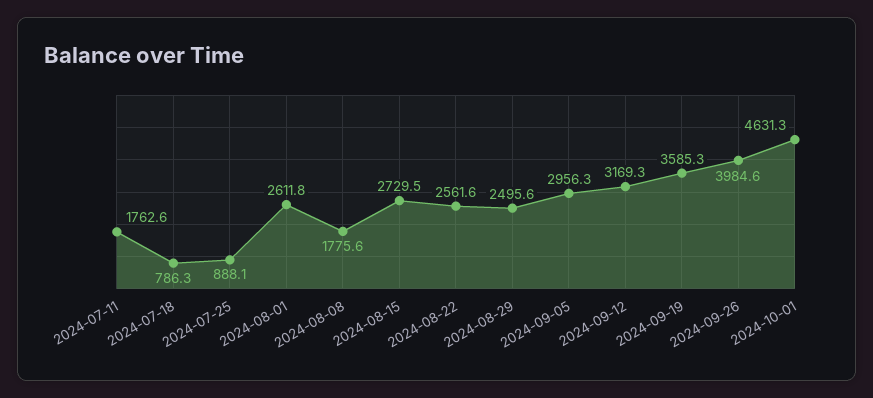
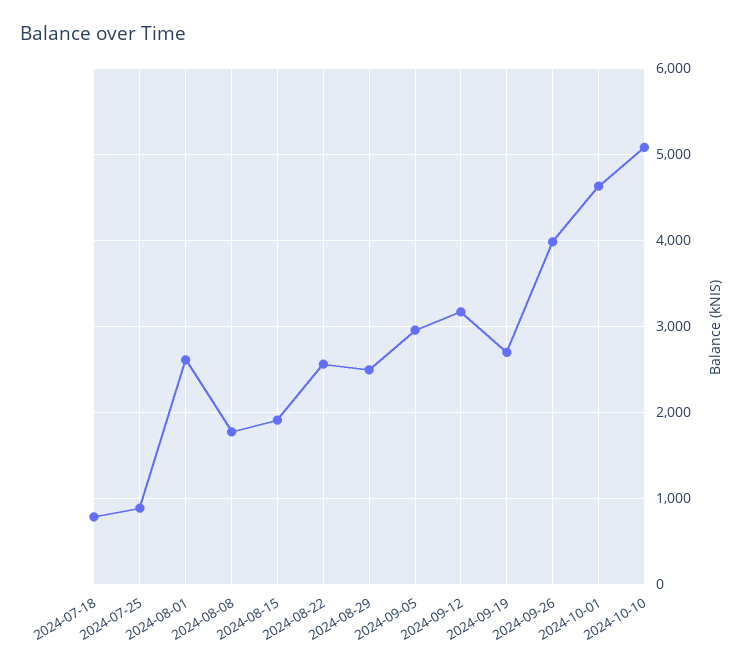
2024-07-11: 1762.6 -> none
2024-08-15: 2729.5 -> 1900
2024-09-19: 3585.3 -> 2700
2024-10-10: none -> 5100

